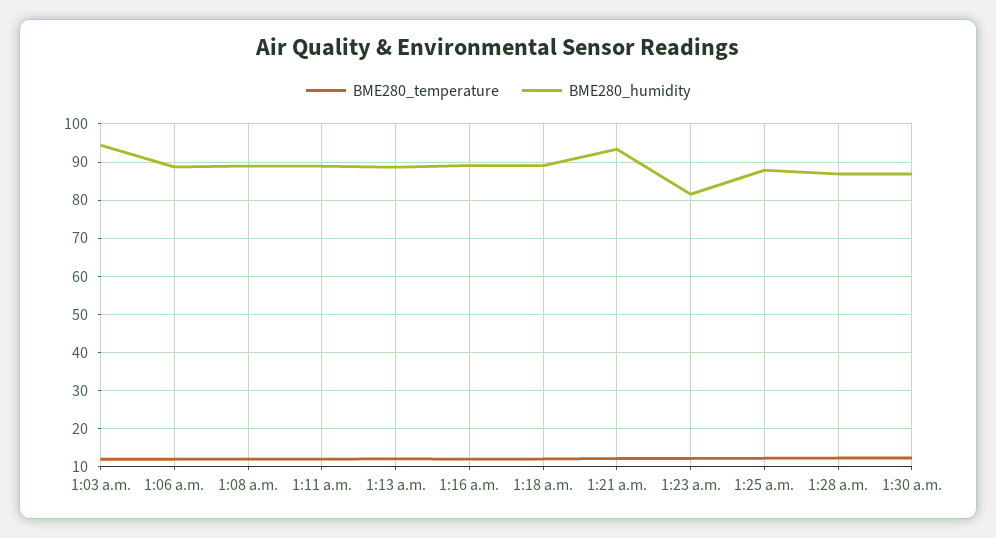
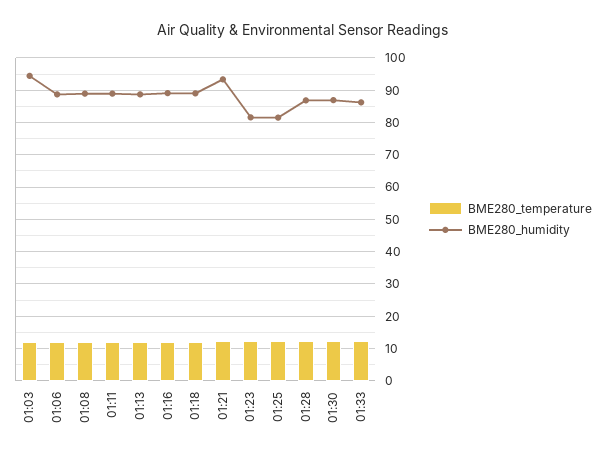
BME280_humidity, 1:25 a.m.: 88 -> 82
BME280_temperature, 01:33: none -> 12
BME280_humidity, 01:33: none -> 86

